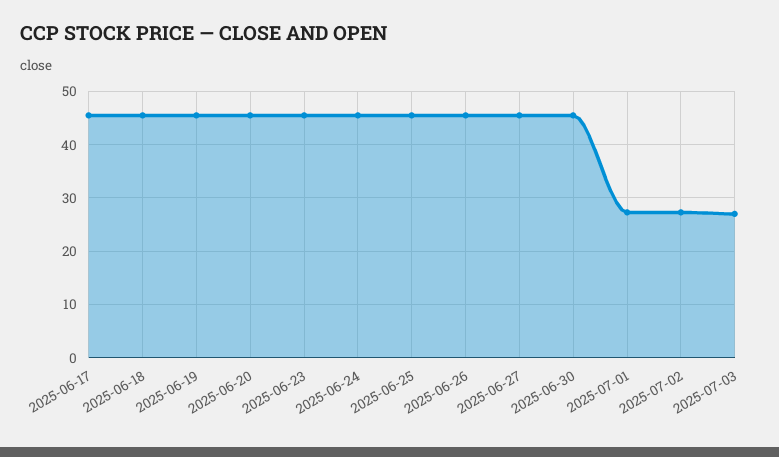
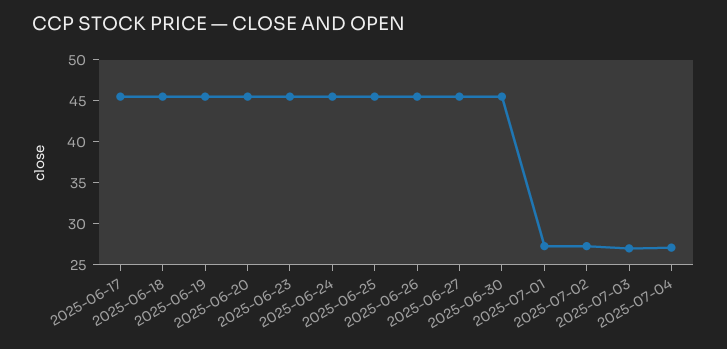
2025-07-04: none -> 27

